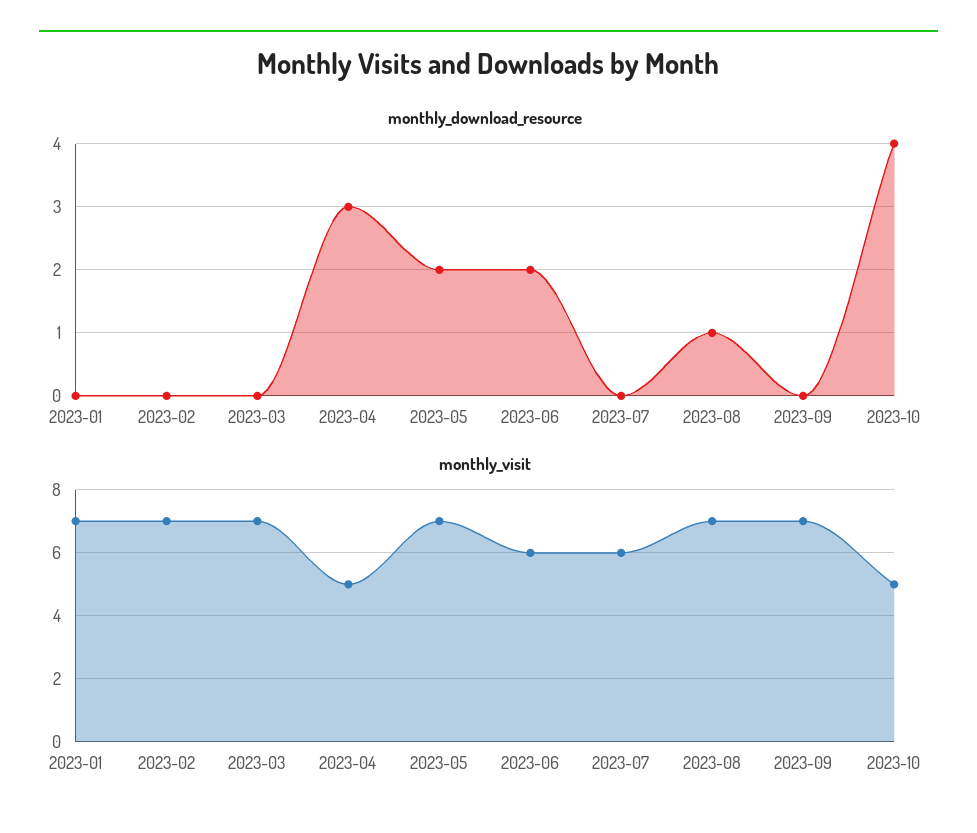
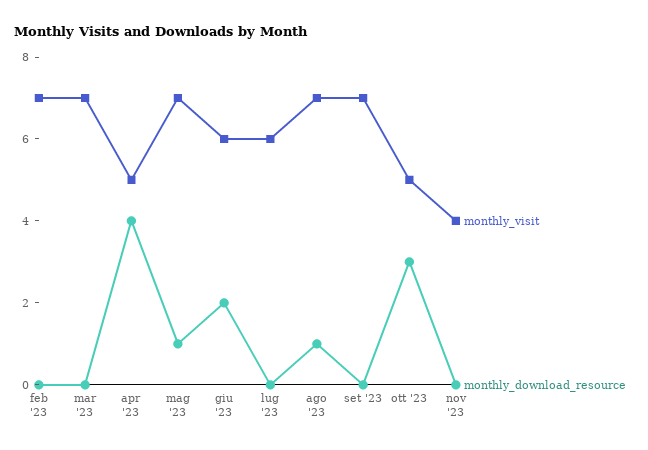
monthly_download_resource, 2023-01: 0 -> none
monthly_download_resource, 2023-04: 3 -> 4
monthly_download_resource, 2023-05: 2 -> 1
monthly_download_resource, 2023-10: 4 -> 3
monthly_visit, 2023-01: 7 -> none
monthly_visit, nov '23: none -> 4
monthly_download_resource, nov '23: none -> 0

